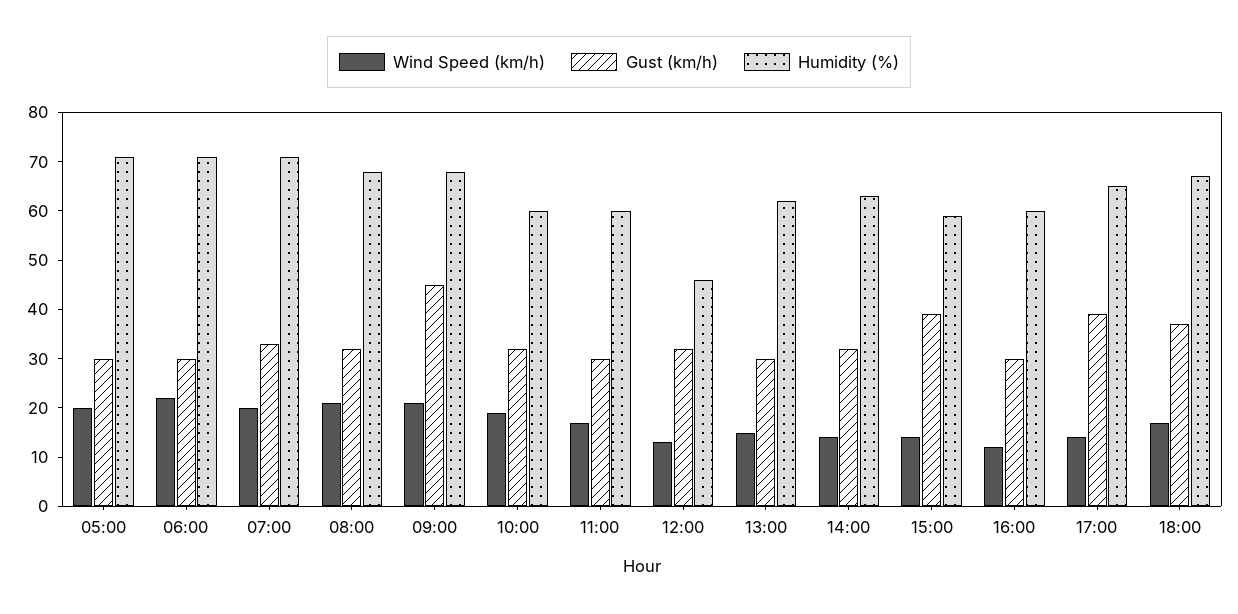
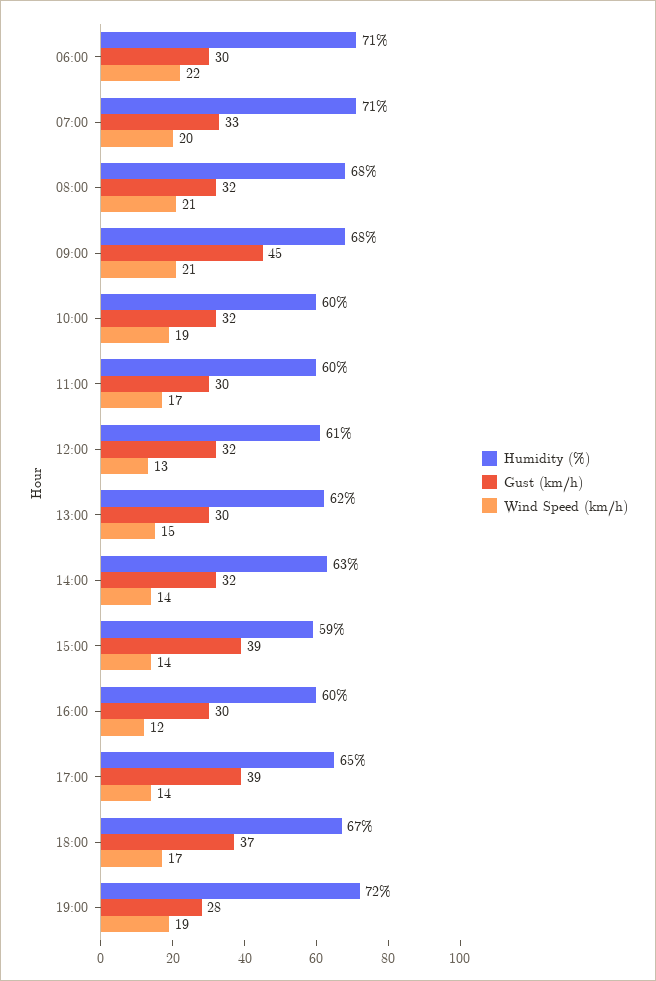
Wind Speed (km/h), 05:00: 20 -> none
Gust (km/h), 05:00: 30 -> none
Humidity (%), 05:00: 70 -> none
Humidity (%), 12:00: 45 -> 61
Humidity (%), 19:00: none -> 72
Gust (km/h), 19:00: none -> 28
Wind Speed (km/h), 19:00: none -> 19

